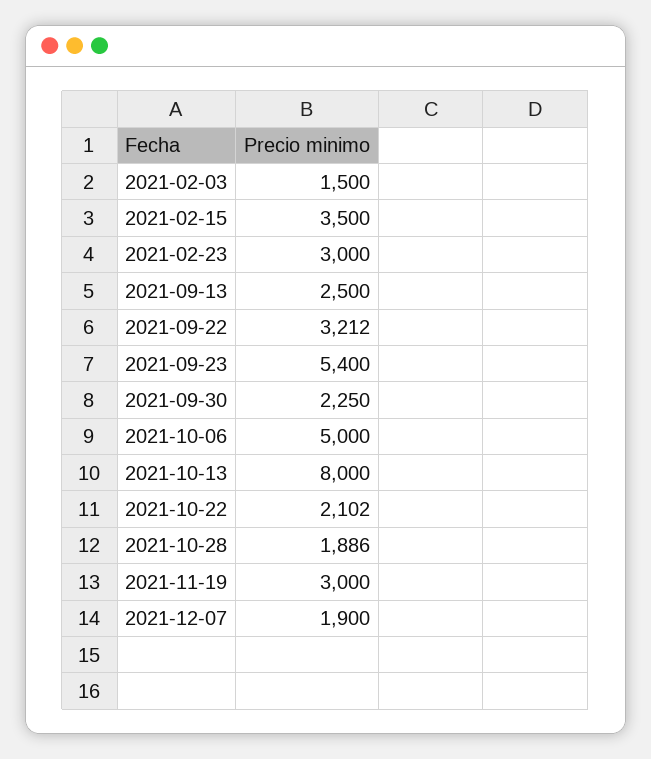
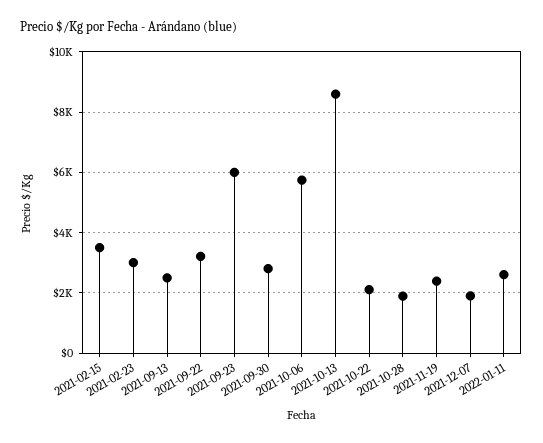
2021-02-03: 1500 -> none
2021-09-23: 5400 -> 6000
2021-09-30: 2250 -> 2800
2021-10-06: 5000 -> 5800
2021-10-13: 8000 -> 8600
2021-11-19: 3000 -> 2400
2022-01-11: none -> 2600

